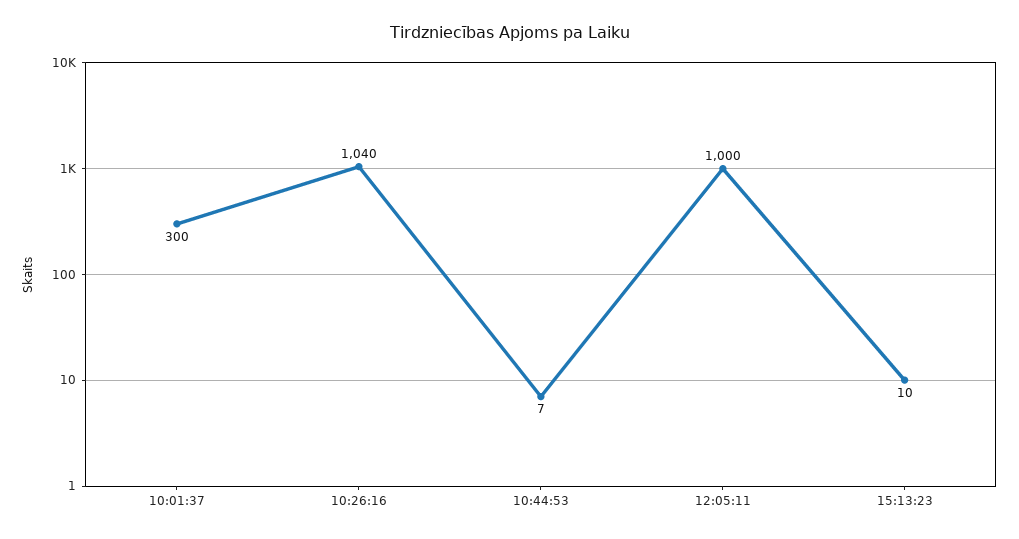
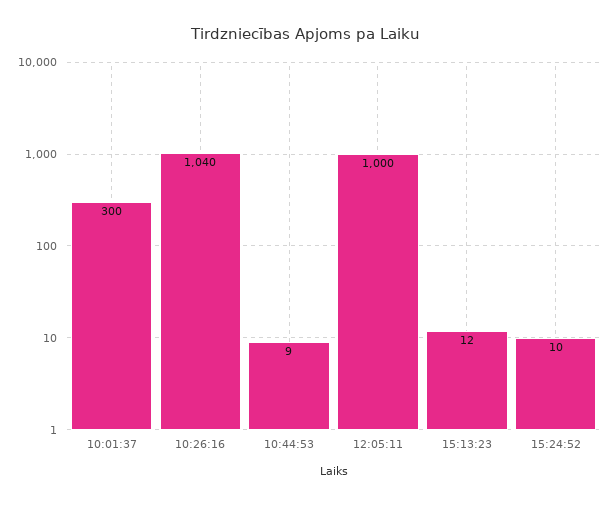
10:44:53: 7 -> 9
15:13:23: 10 -> 12
15:24:52: none -> 10

